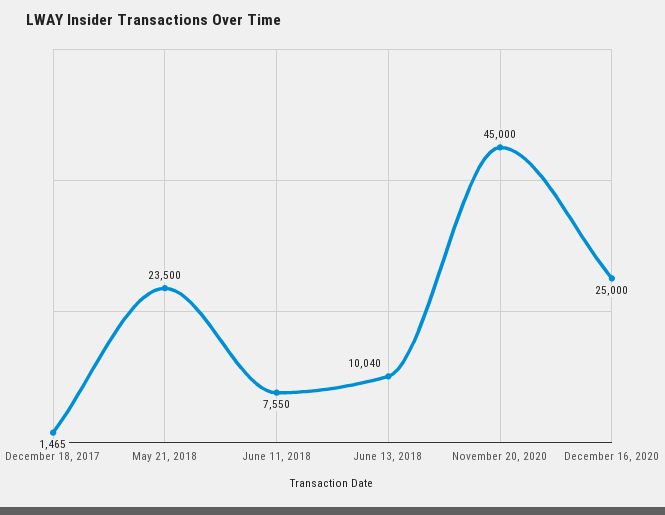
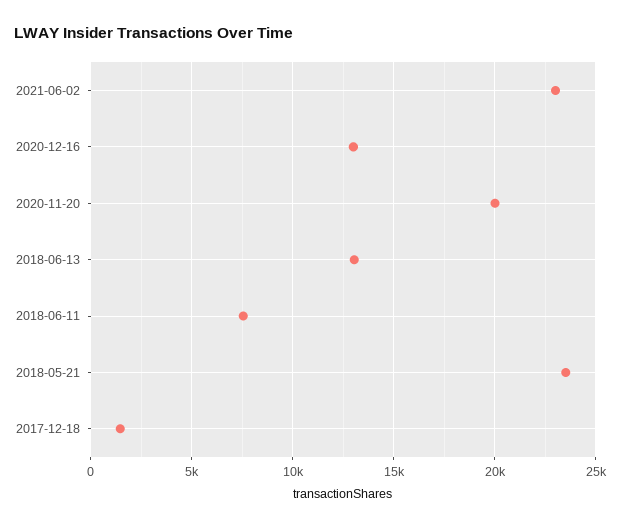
June 13, 2018: 10040 -> 13000
November 20, 2020: 45000 -> 20000
December 16, 2020: 25000 -> 13000
2021-06-02: none -> 23000

